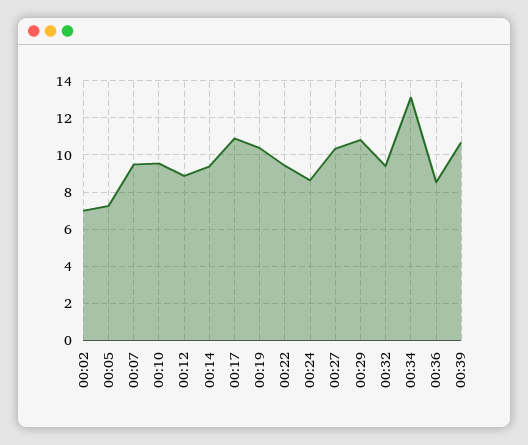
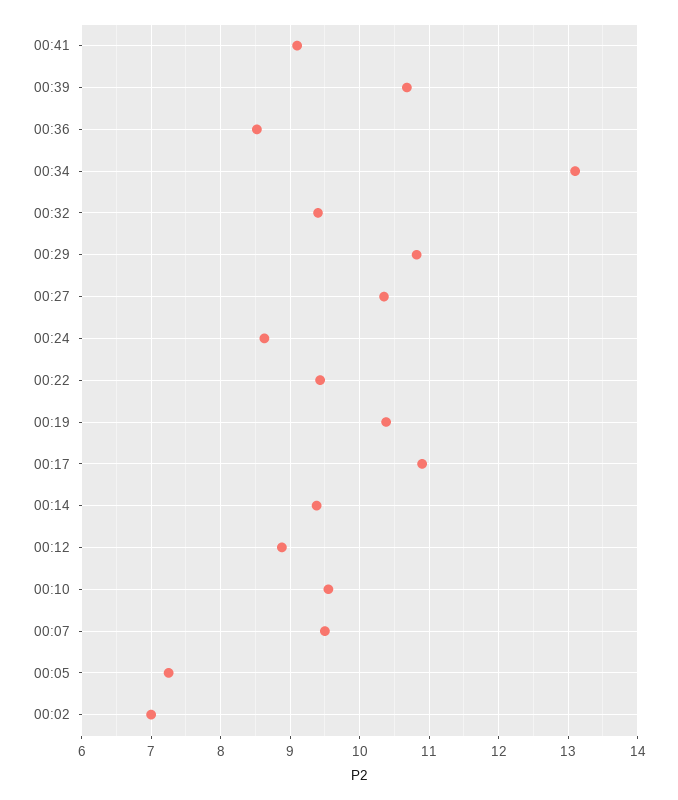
00:41: none -> 9.1

